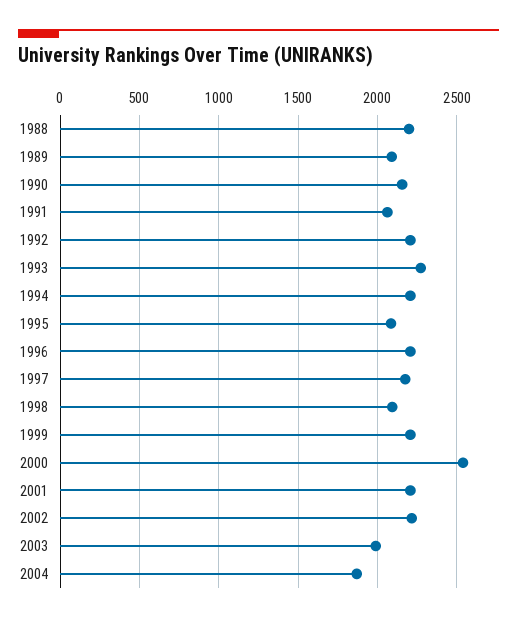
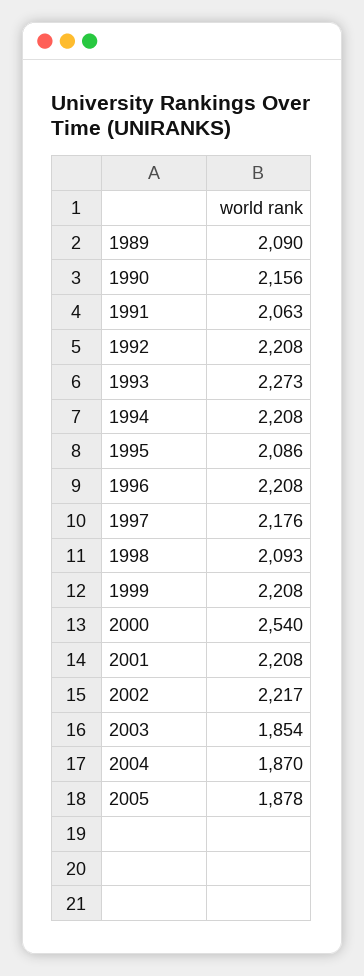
1988: 2200 -> none
2003: 2000 -> 1854
2005: none -> 1878

